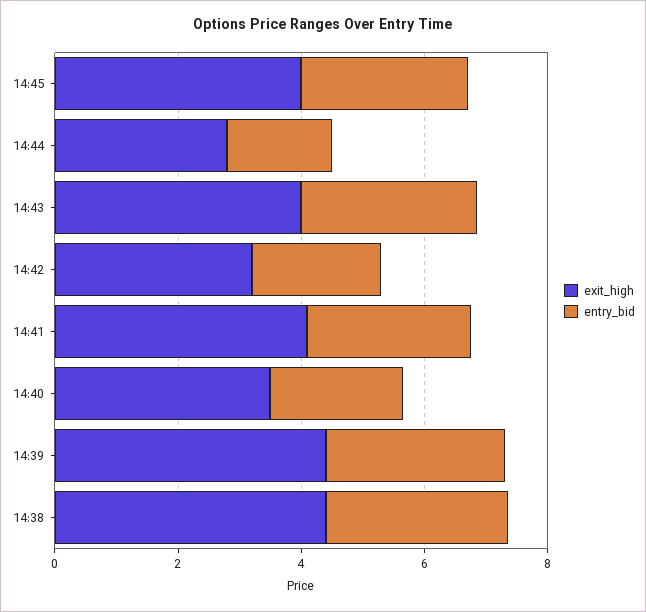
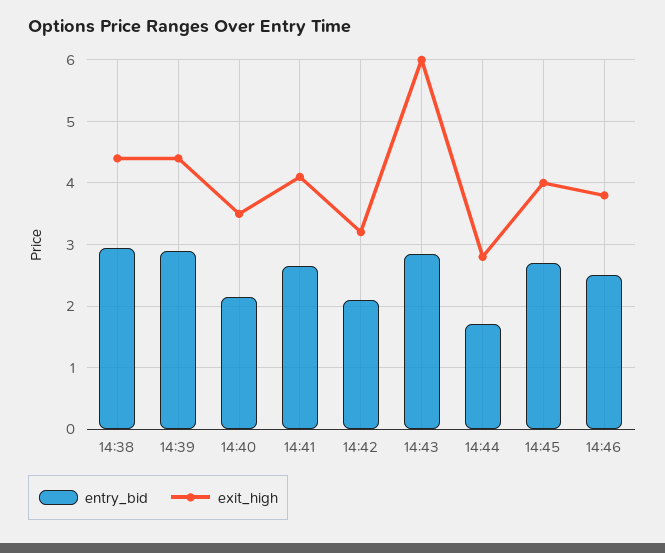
exit_high, 14:43: 4 -> 6
entry_bid, 14:46: none -> 2.5
exit_high, 14:46: none -> 3.8

